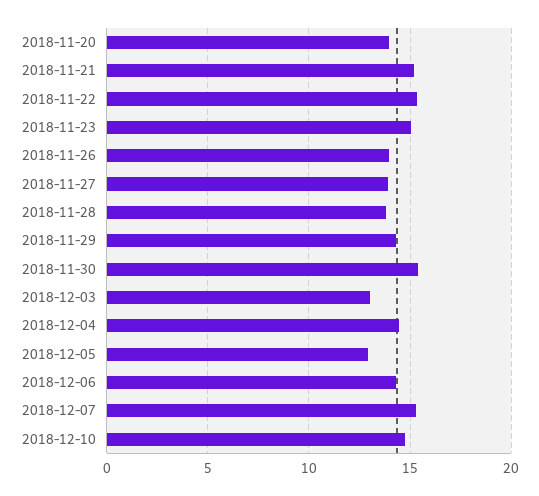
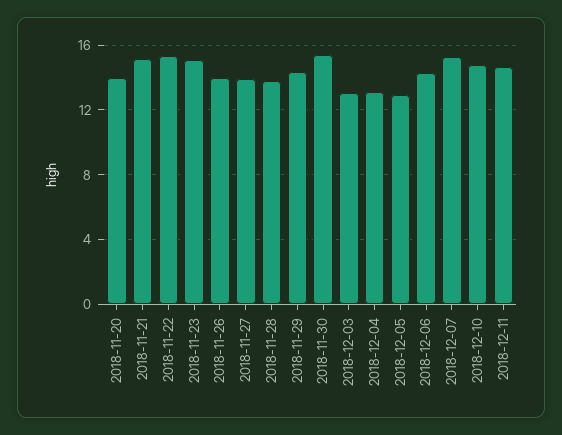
2018-12-04: 14.5 -> 13
2018-12-11: none -> 14.5

